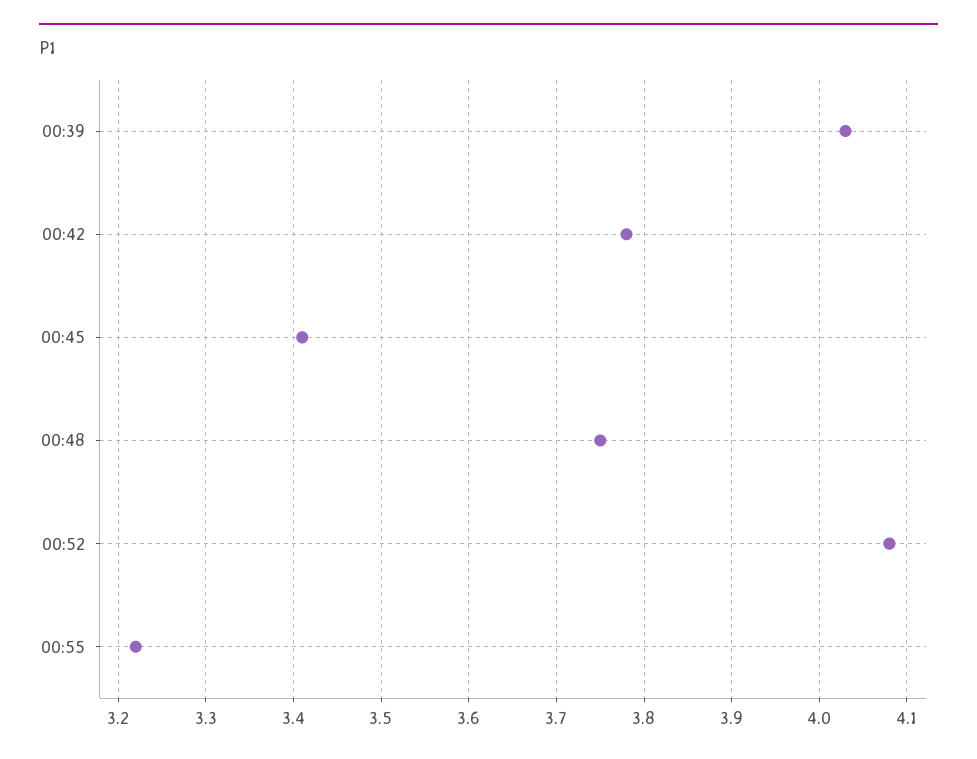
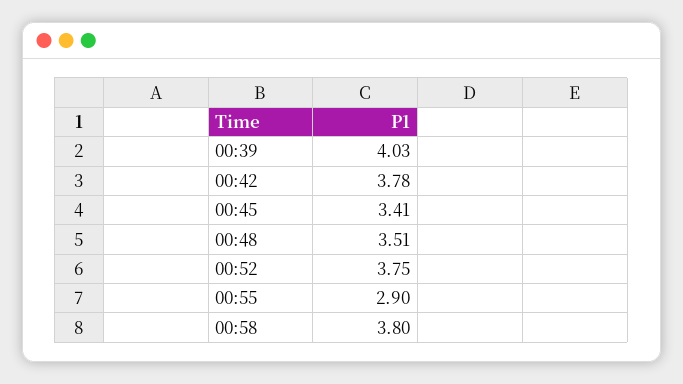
00:48: 3.75 -> 3.51
00:52: 4.08 -> 3.75
00:55: 3.22 -> 2.9
00:58: none -> 3.8

